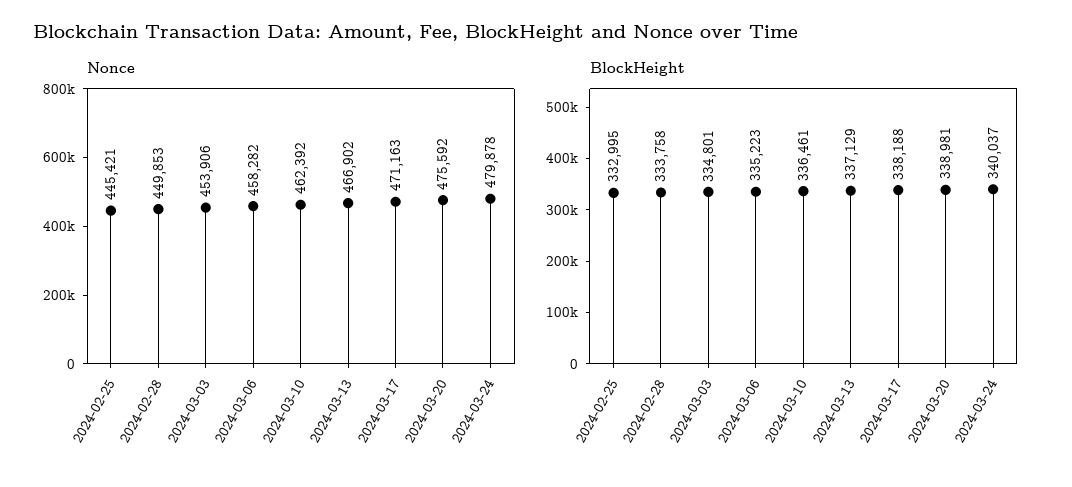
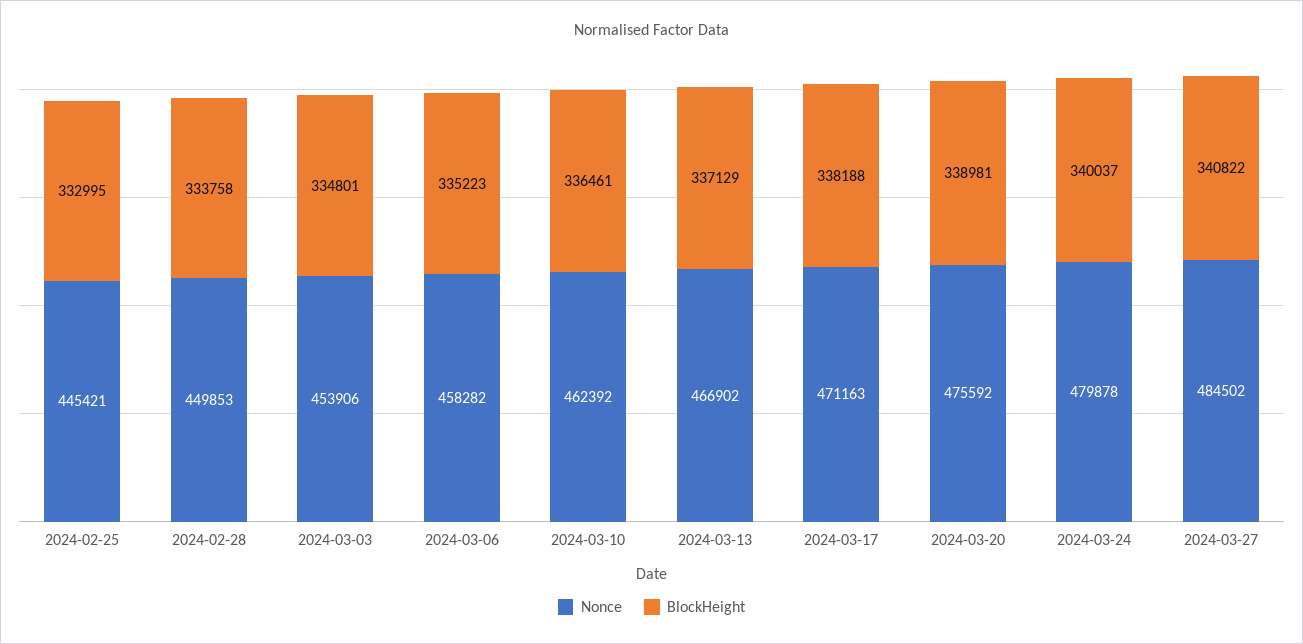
Nonce, 2024-03-27: none -> 484502
BlockHeight, 2024-03-27: none -> 340822

